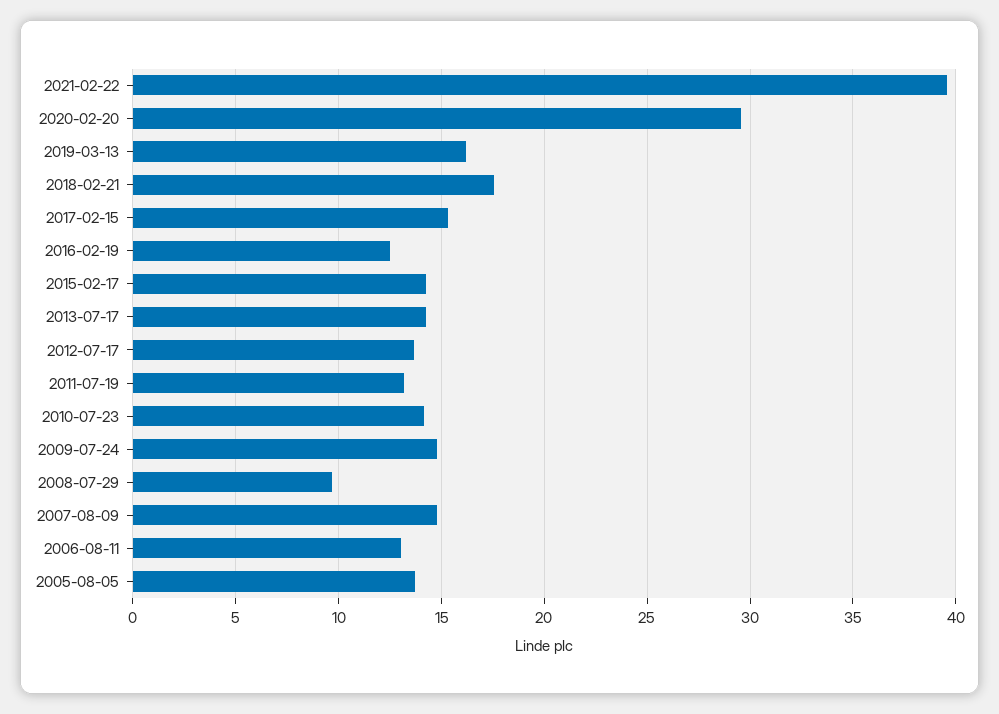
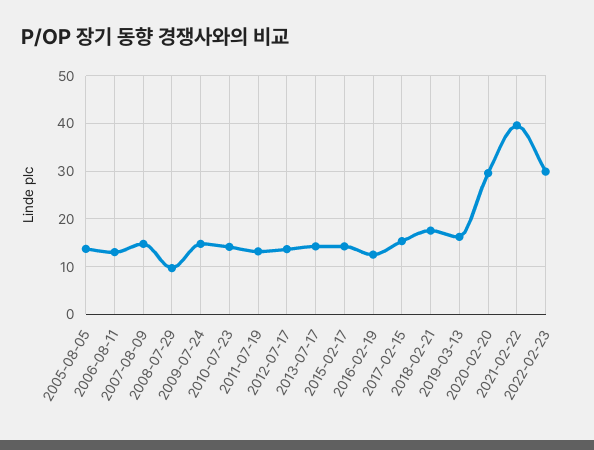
2022-02-23: none -> 30

